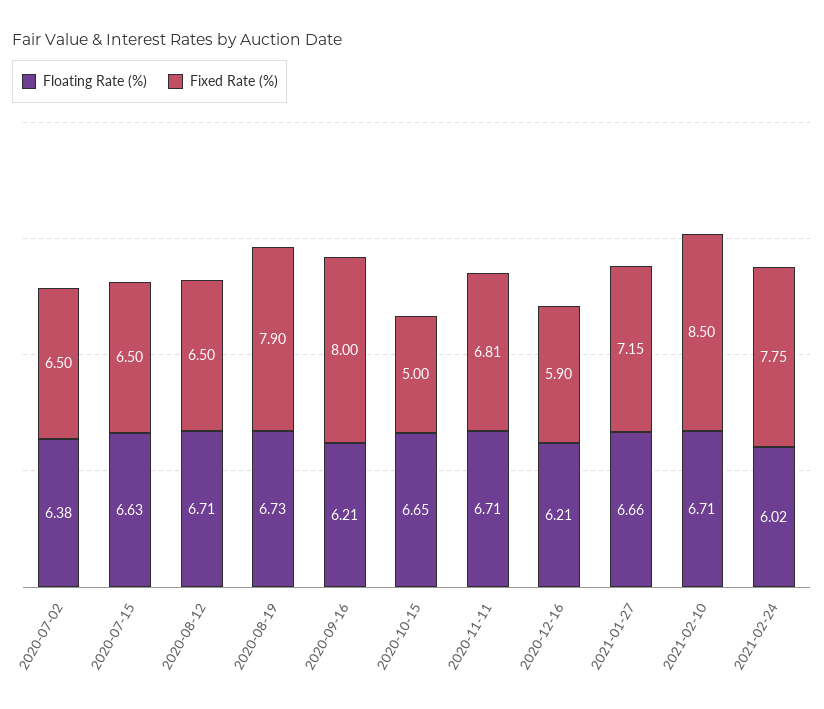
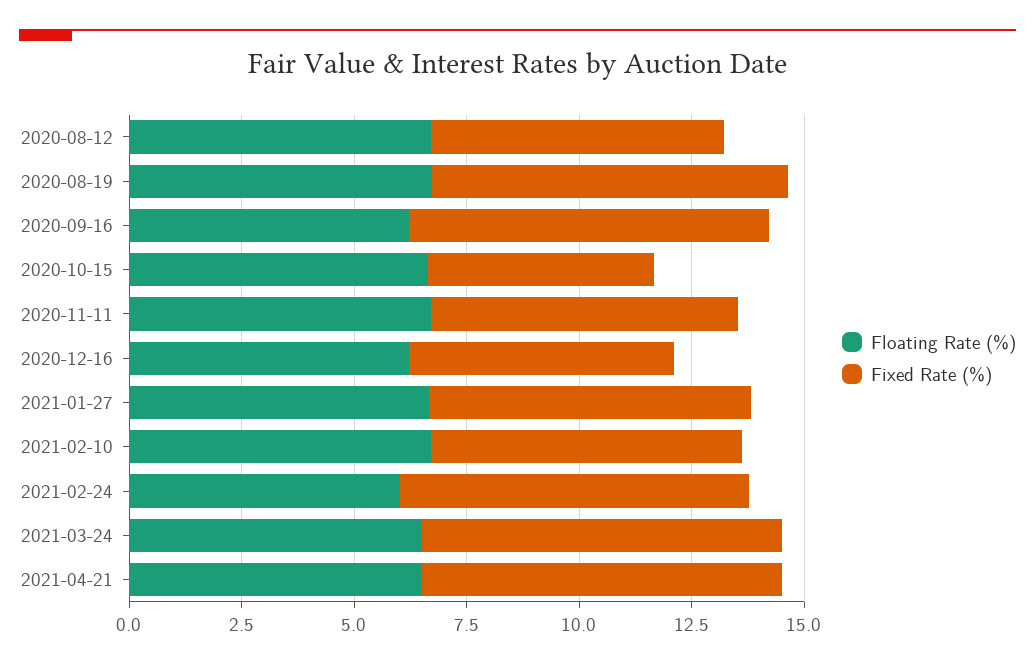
Floating Rate (%), 2020-07-02: 6.38 -> none
Fixed Rate (%), 2020-07-02: 6.5 -> none
Floating Rate (%), 2020-07-15: 6.63 -> none
Fixed Rate (%), 2020-07-15: 6.5 -> none
Fixed Rate (%), 2021-02-10: 8.5 -> 7
Floating Rate (%), 2021-03-24: none -> 6.5
Fixed Rate (%), 2021-03-24: none -> 8
Floating Rate (%), 2021-04-21: none -> 6.5
Fixed Rate (%), 2021-04-21: none -> 8

